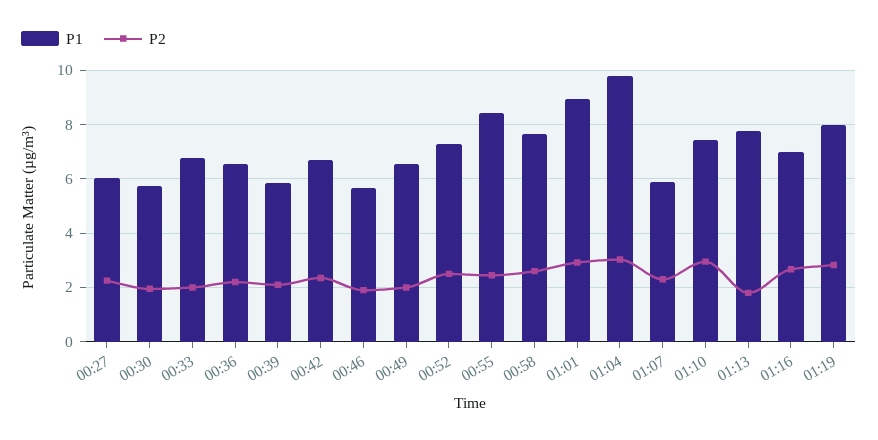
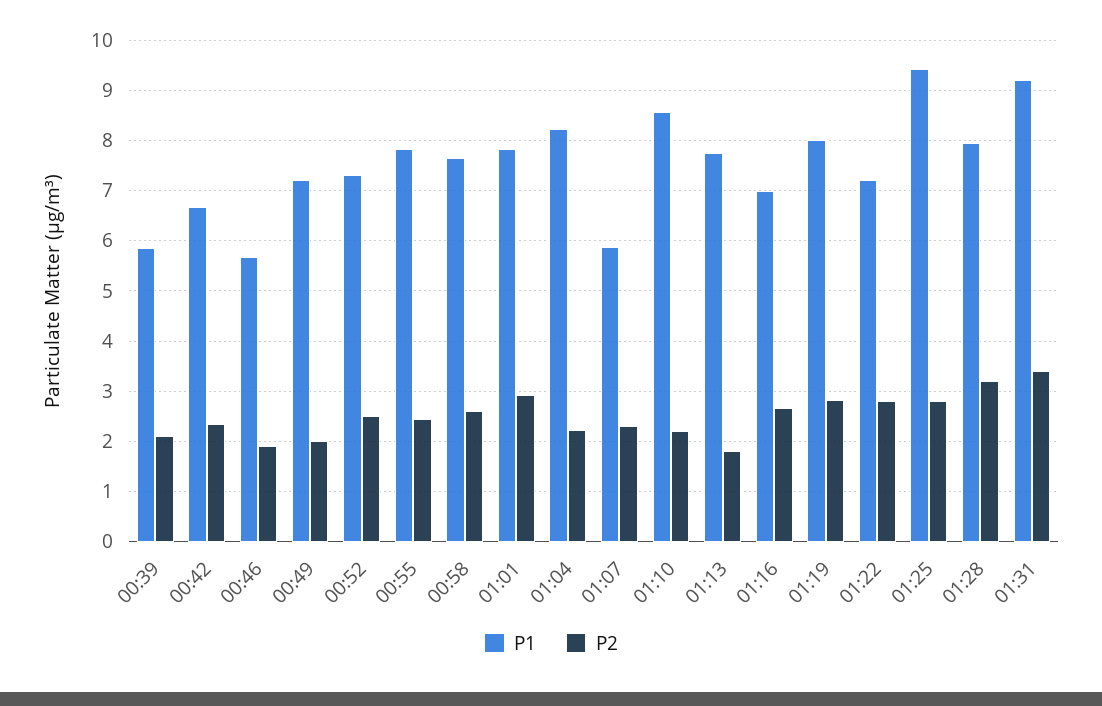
P1, 00:27: 6 -> none
P2, 00:27: 2.25 -> none
P1, 00:30: 5.75 -> none
P2, 00:30: 2 -> none
P1, 00:33: 6.75 -> none
P2, 00:33: 2 -> none
P1, 00:36: 6.5 -> none
P2, 00:36: 2.25 -> none
P1, 00:49: 6.5 -> 7.2
P1, 00:55: 8.5 -> 7.8
P1, 01:01: 9 -> 7.8
P1, 01:04: 9.75 -> 8.2
P2, 01:04: 3 -> 2.2
P1, 01:10: 7.5 -> 8.6
P2, 01:10: 3 -> 2.2
P1, 01:22: none -> 7.2
P2, 01:22: none -> 2.8
P1, 01:25: none -> 9.4
P2, 01:25: none -> 2.8
P1, 01:28: none -> 8
P2, 01:28: none -> 3.2
P1, 01:31: none -> 9.2
P2, 01:31: none -> 3.4

